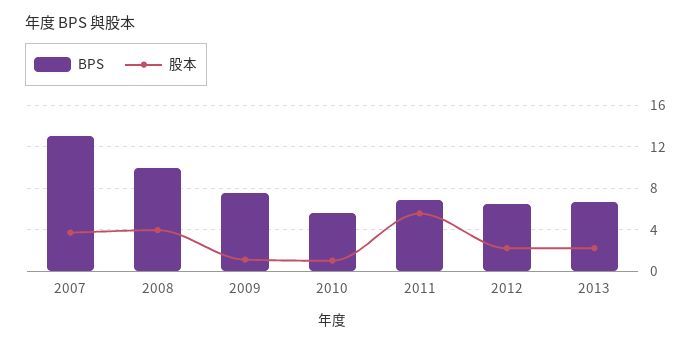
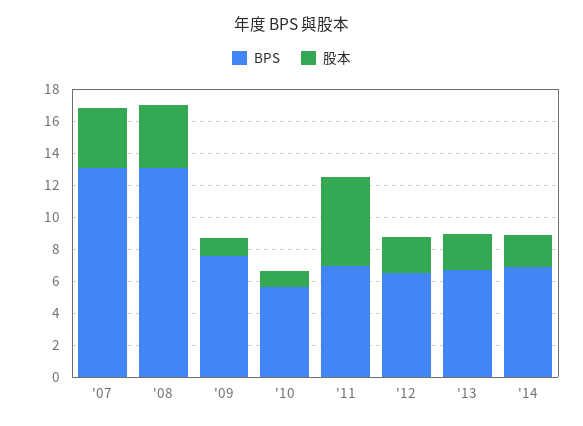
BPS, 2008: 10 -> 13
BPS, '14: none -> 7
股本, '14: none -> 2

